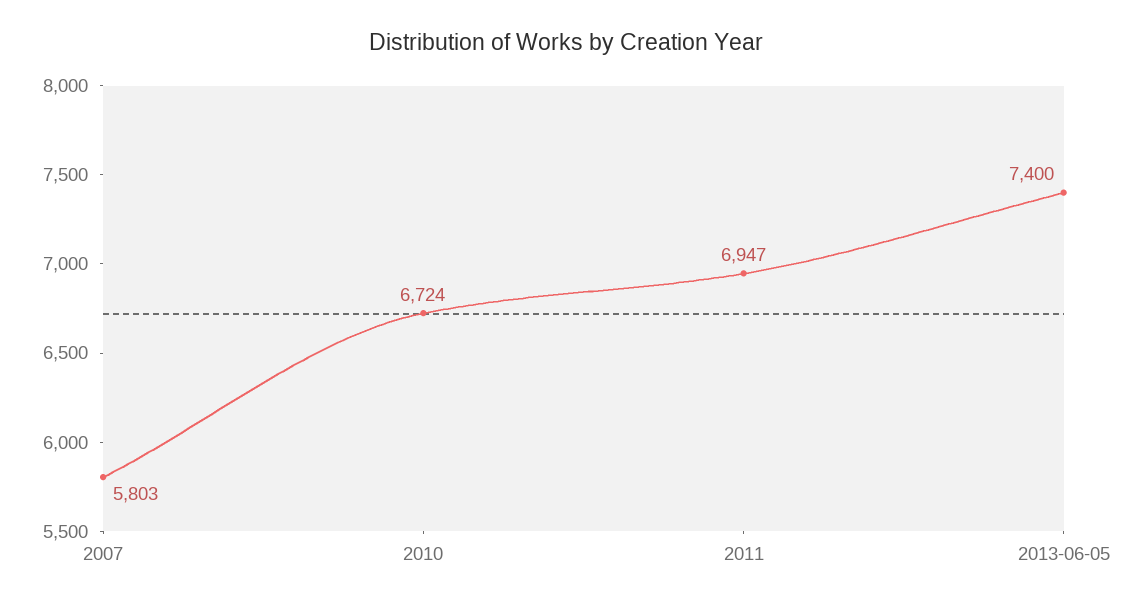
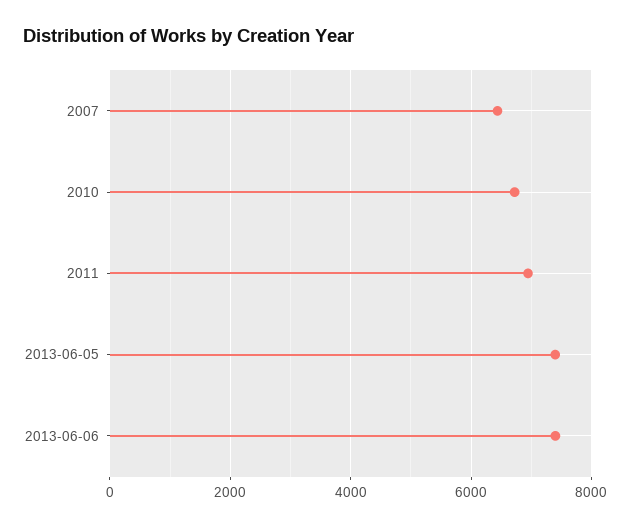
2007: 5803 -> 6400
2013-06-06: none -> 7400

